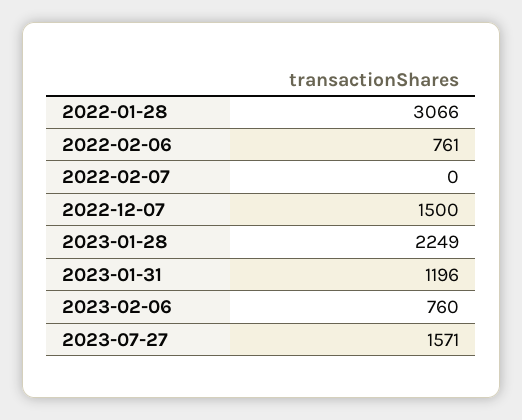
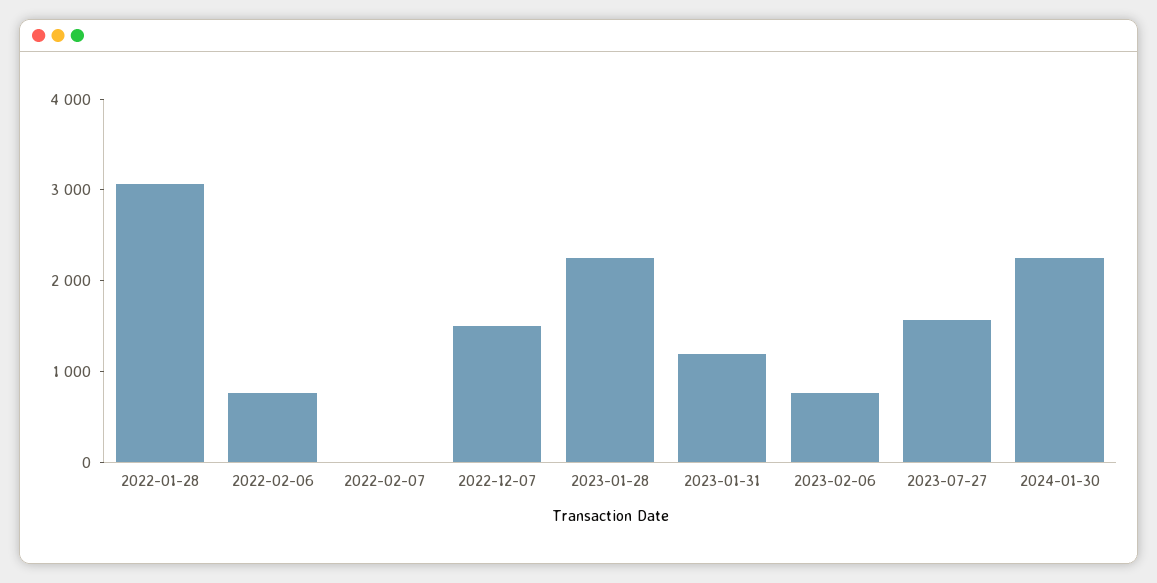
2024-01-30: none -> 2200

